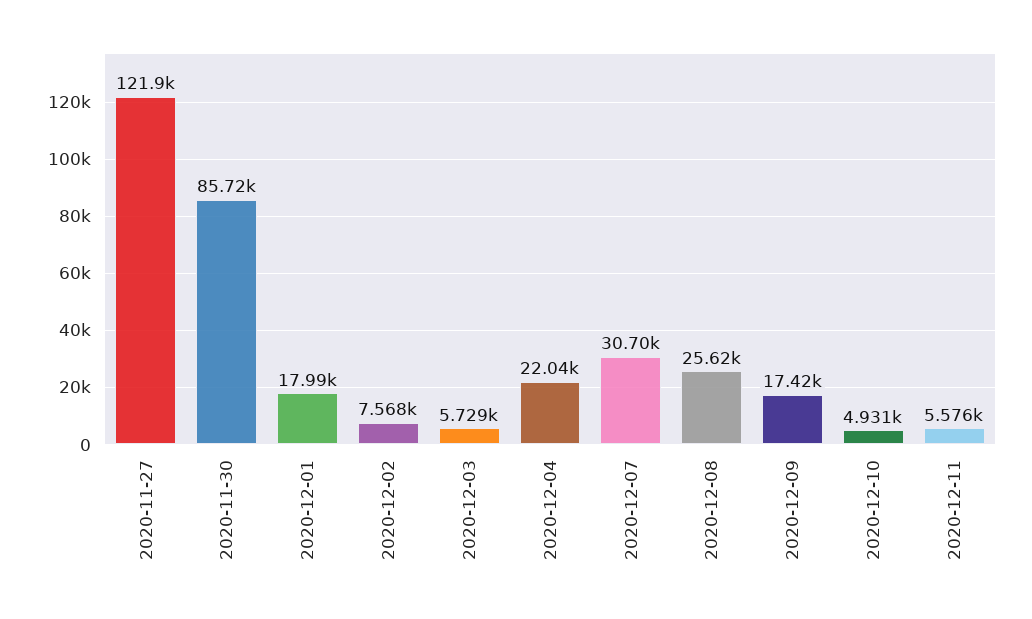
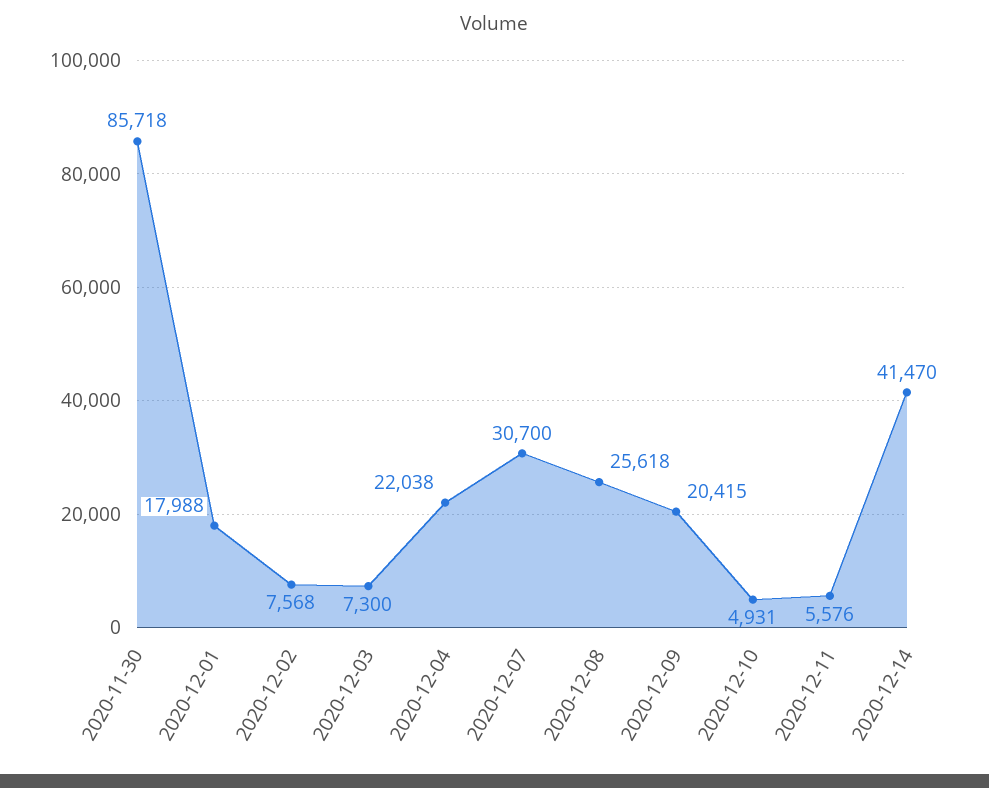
2020-11-27: 121900 -> none
2020-12-03: 5729 -> 7300
2020-12-09: 17420 -> 20415
2020-12-14: none -> 41470

